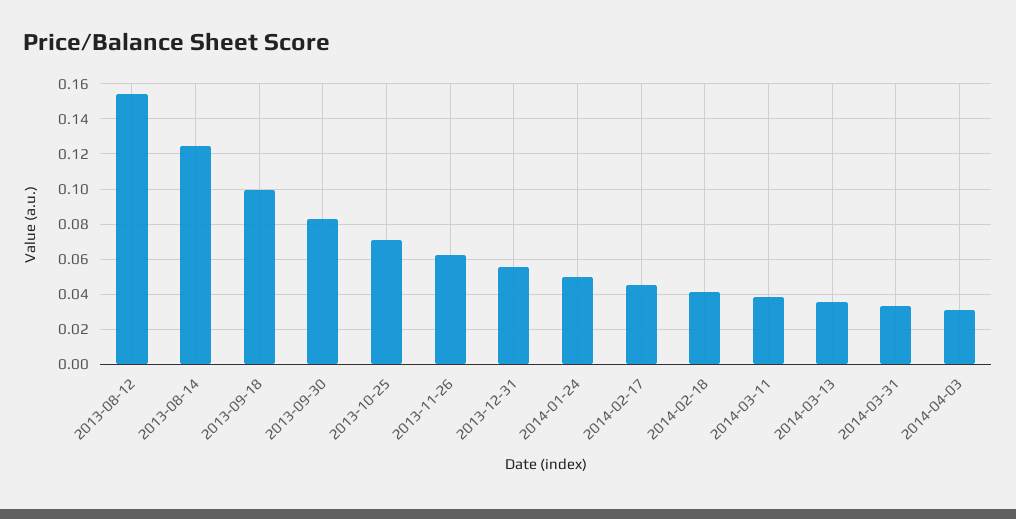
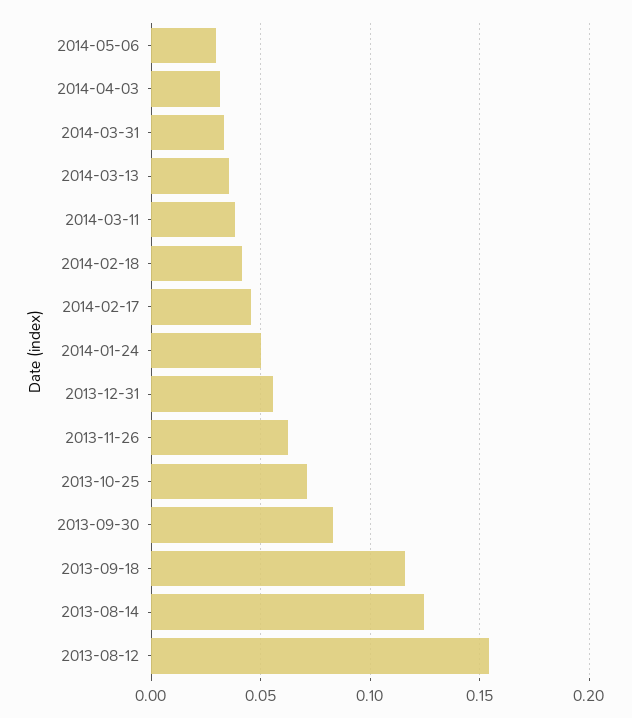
2013-09-18: 0.1 -> 0.115
2014-05-06: none -> 0.03

